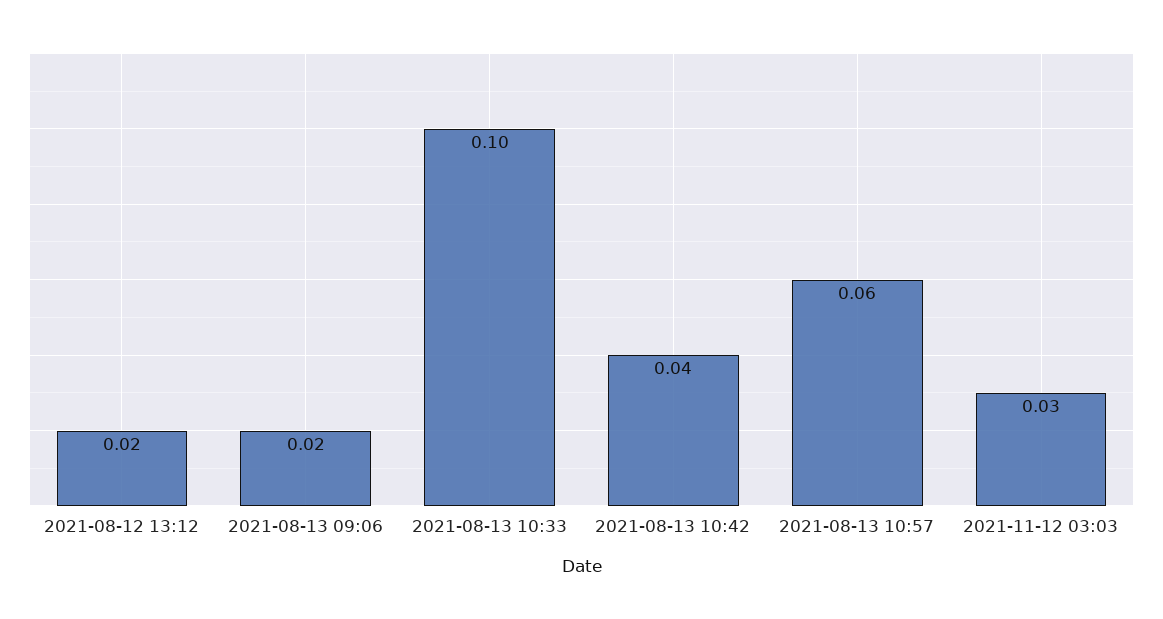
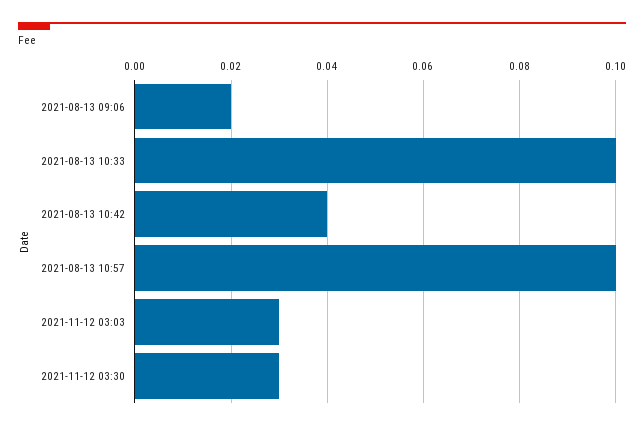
2021-08-12 13:12: 0.02 -> none
2021-08-13 10:57: 0.06 -> 0.1
2021-11-12 03:30: none -> 0.03

